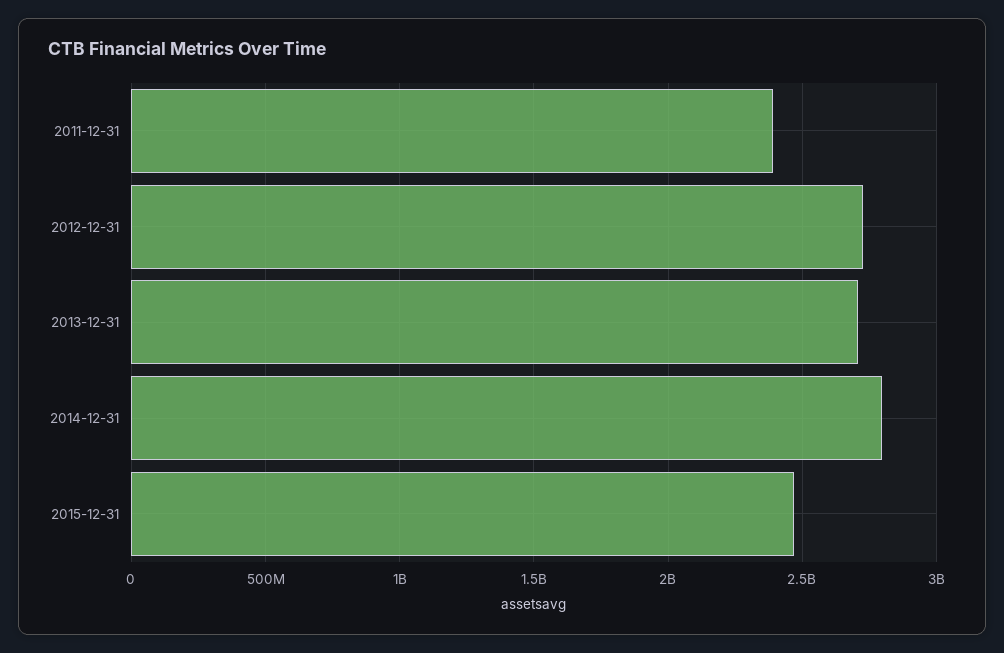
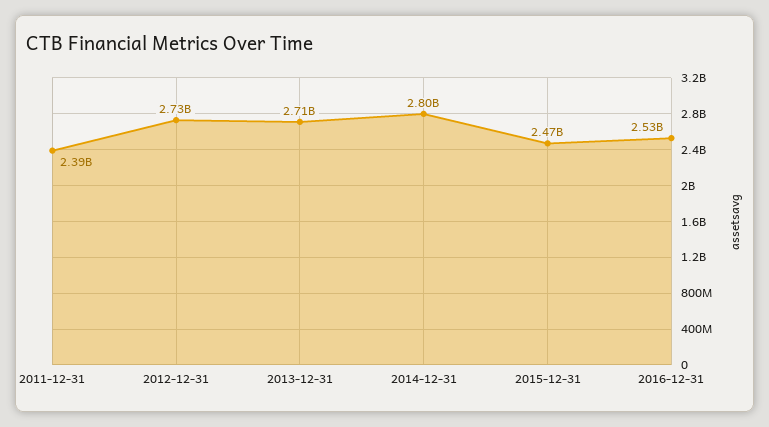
2016-12-31: none -> 2530000000

